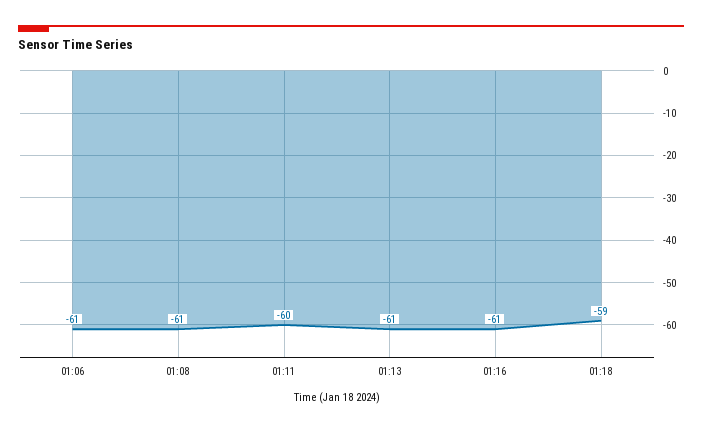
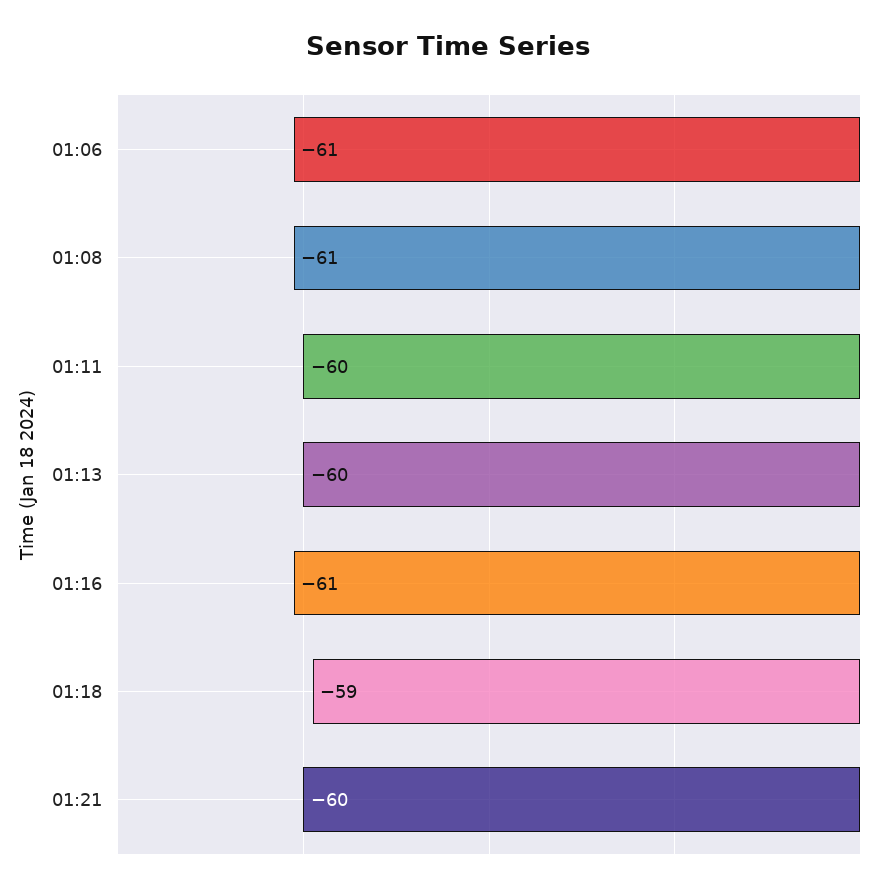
01:13: -61 -> -60
01:21: none -> -60

